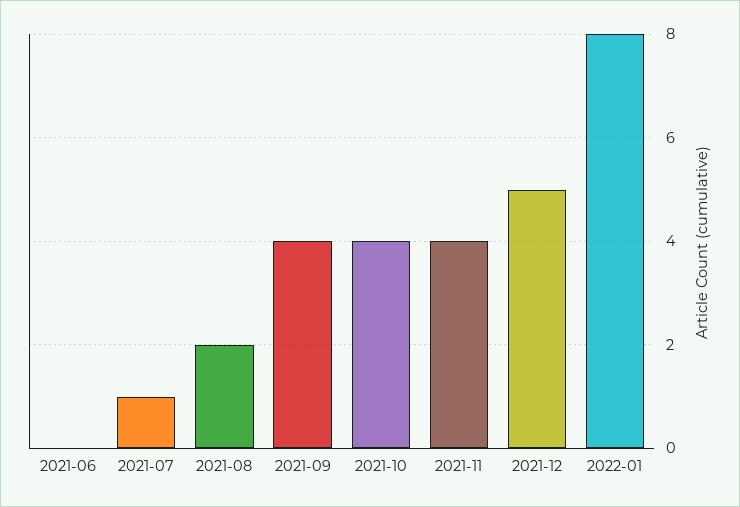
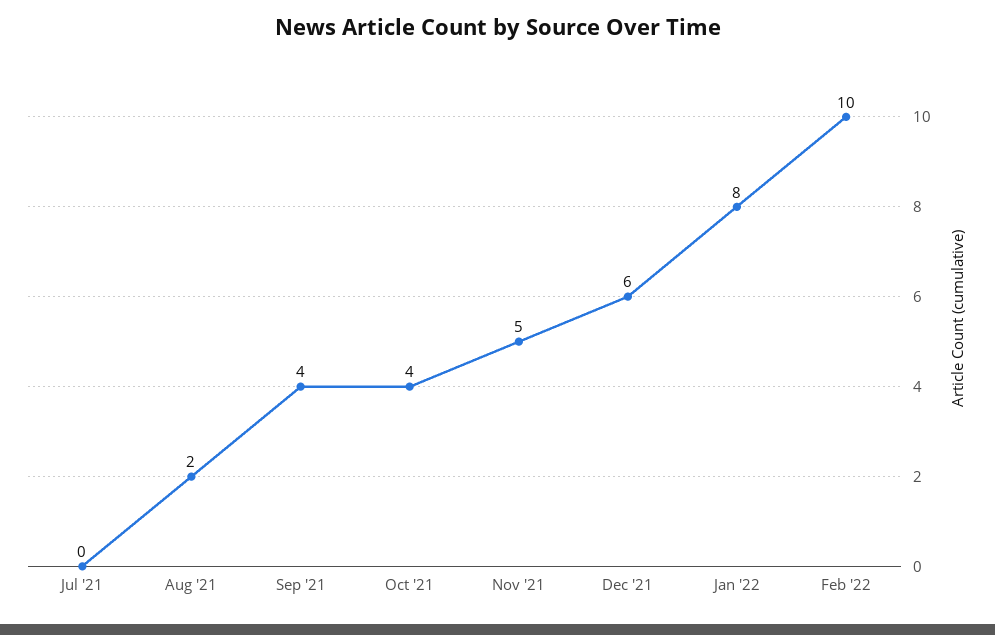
2021-06: 0 -> none
2021-07: 1 -> 0
2021-11: 4 -> 5
2021-12: 5 -> 6
Feb '22: none -> 10

